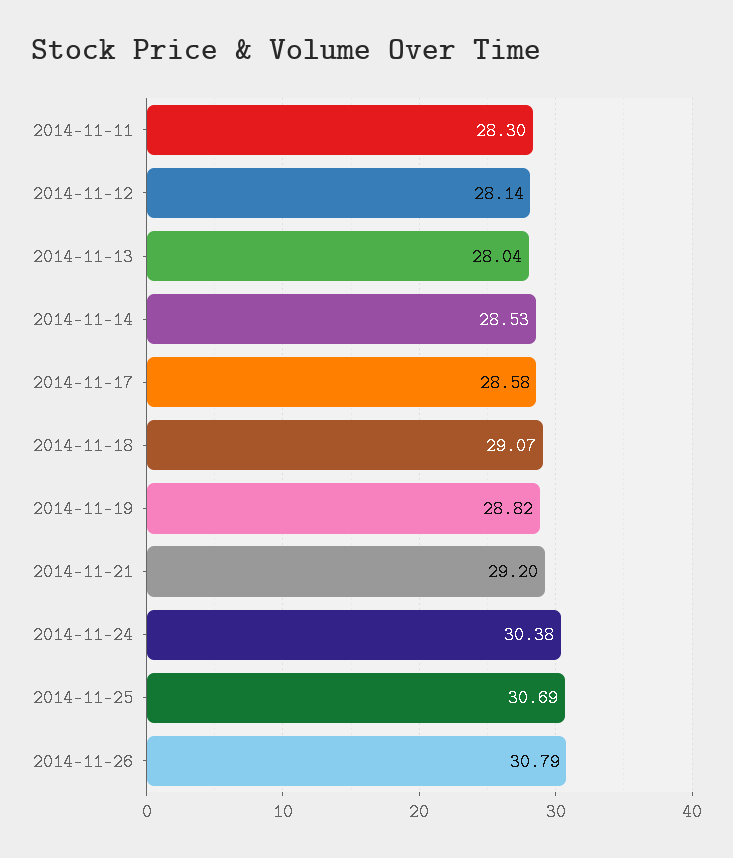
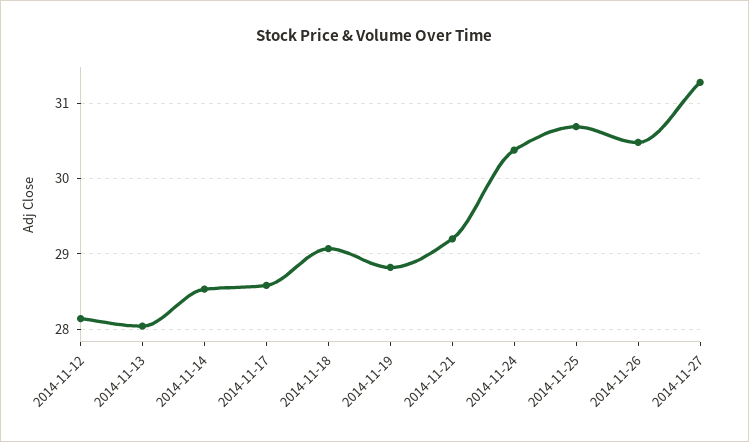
2014-11-11: 28.3 -> none
2014-11-26: 30.79 -> 30.5
2014-11-27: none -> 31.3

